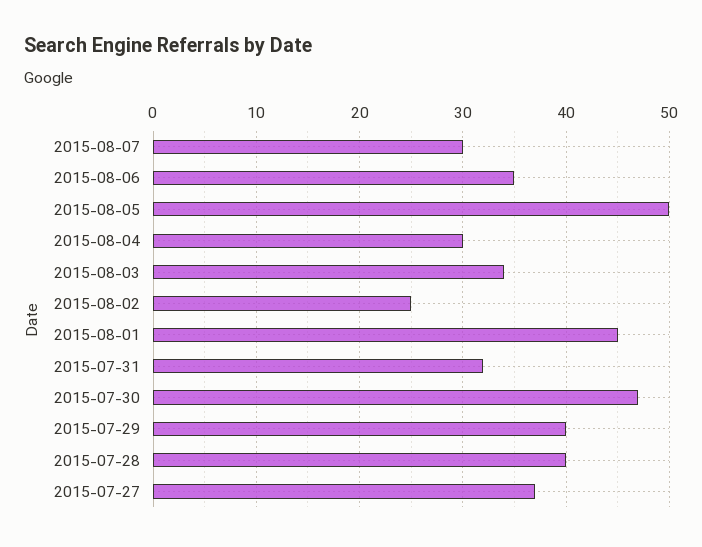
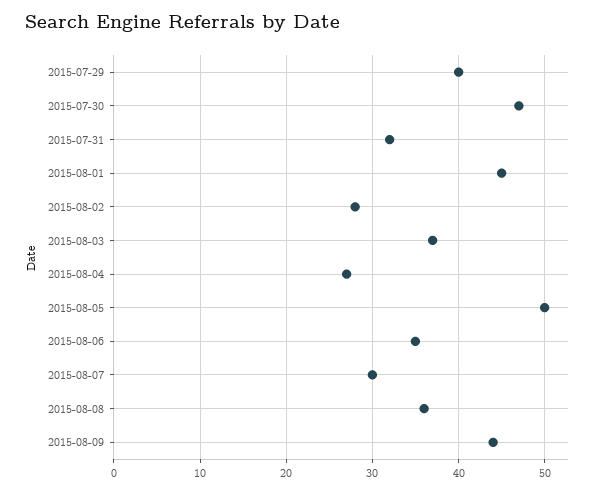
2015-08-04: 30 -> 27
2015-08-03: 34 -> 37
2015-08-02: 25 -> 28
2015-07-28: 40 -> none
2015-07-27: 37 -> none
2015-08-08: none -> 36
2015-08-09: none -> 44

